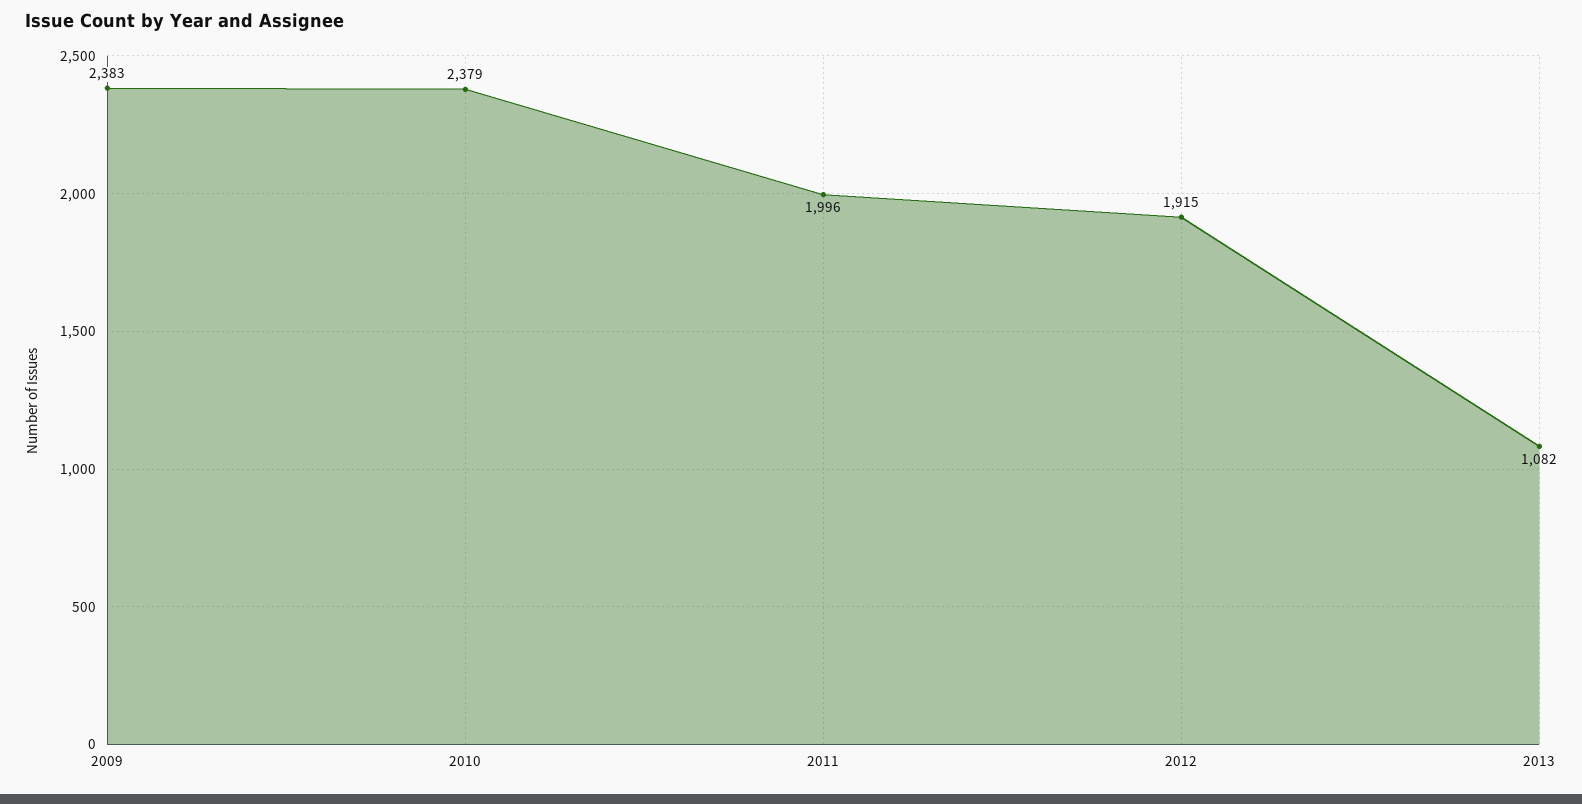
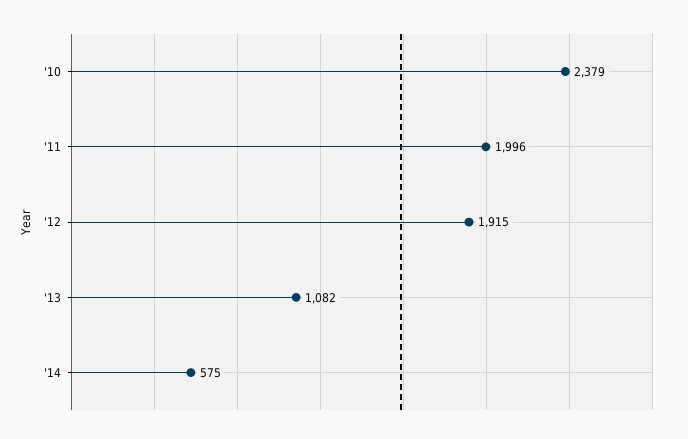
2009: 2383 -> none
'14: none -> 575

